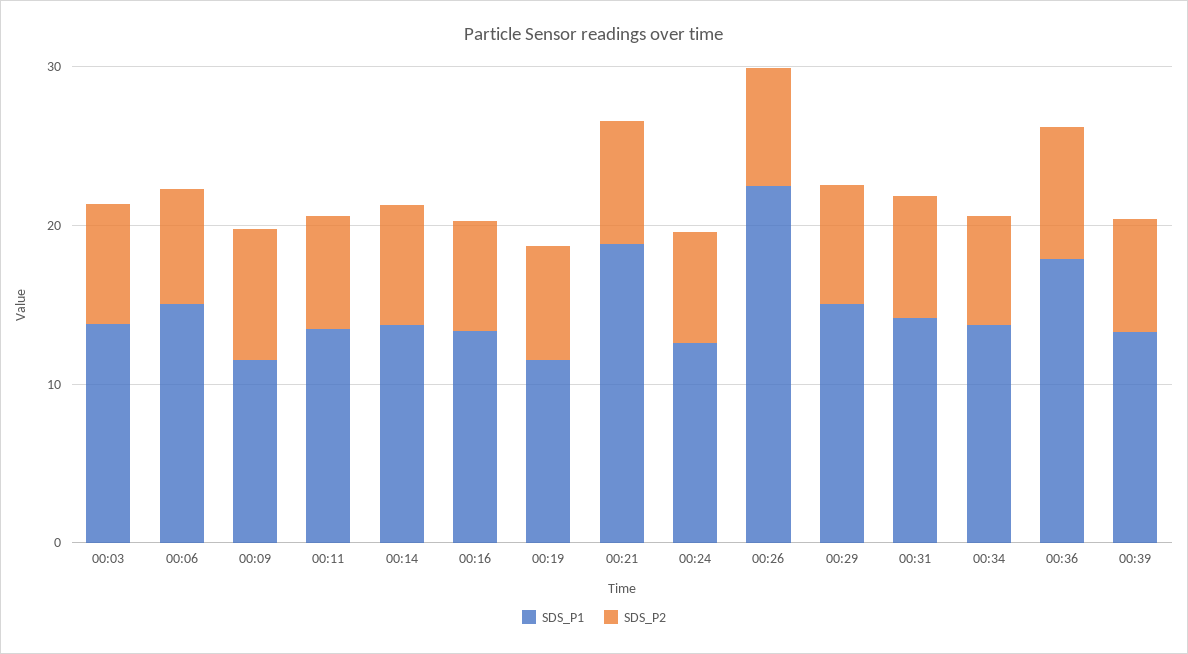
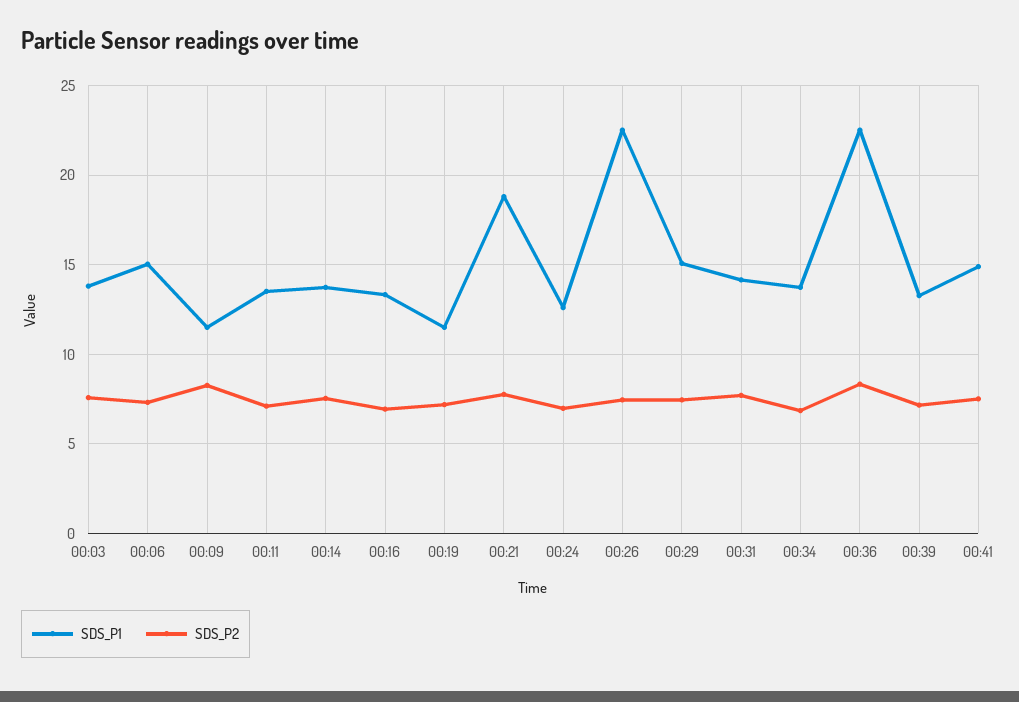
SDS_P1, 00:36: 18 -> 22.5
SDS_P1, 00:41: none -> 15
SDS_P2, 00:41: none -> 7.5

